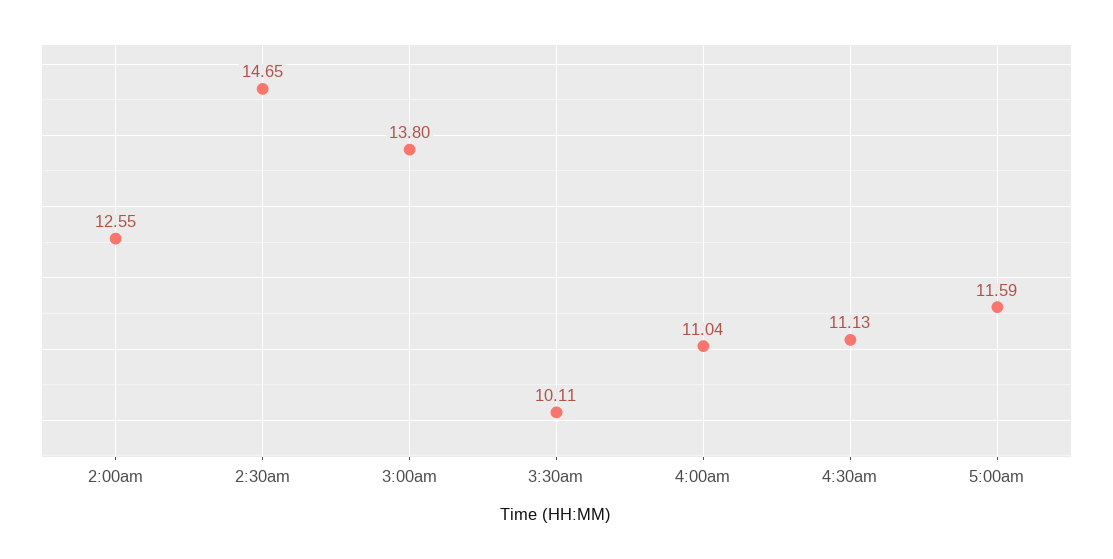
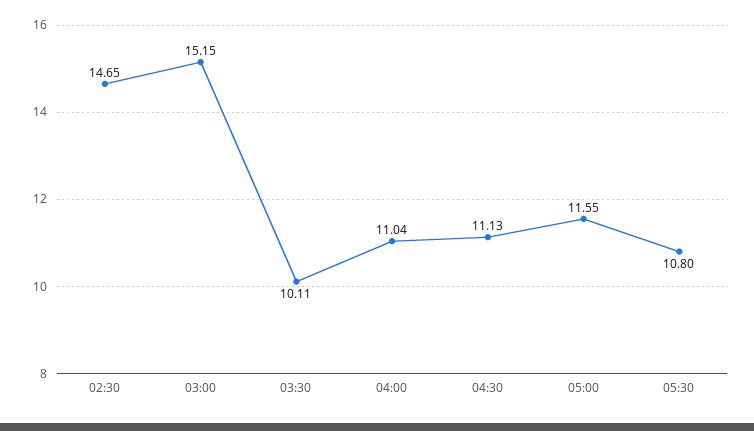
2:00am: 12.55 -> none
3:00am: 13.8 -> 15.15
5:00am: 11.59 -> 11.55
05:30: none -> 10.8

